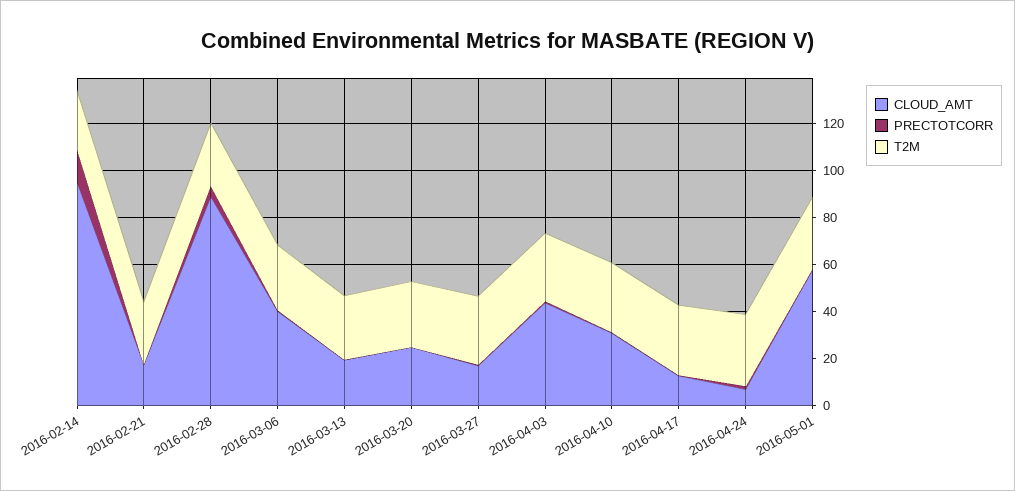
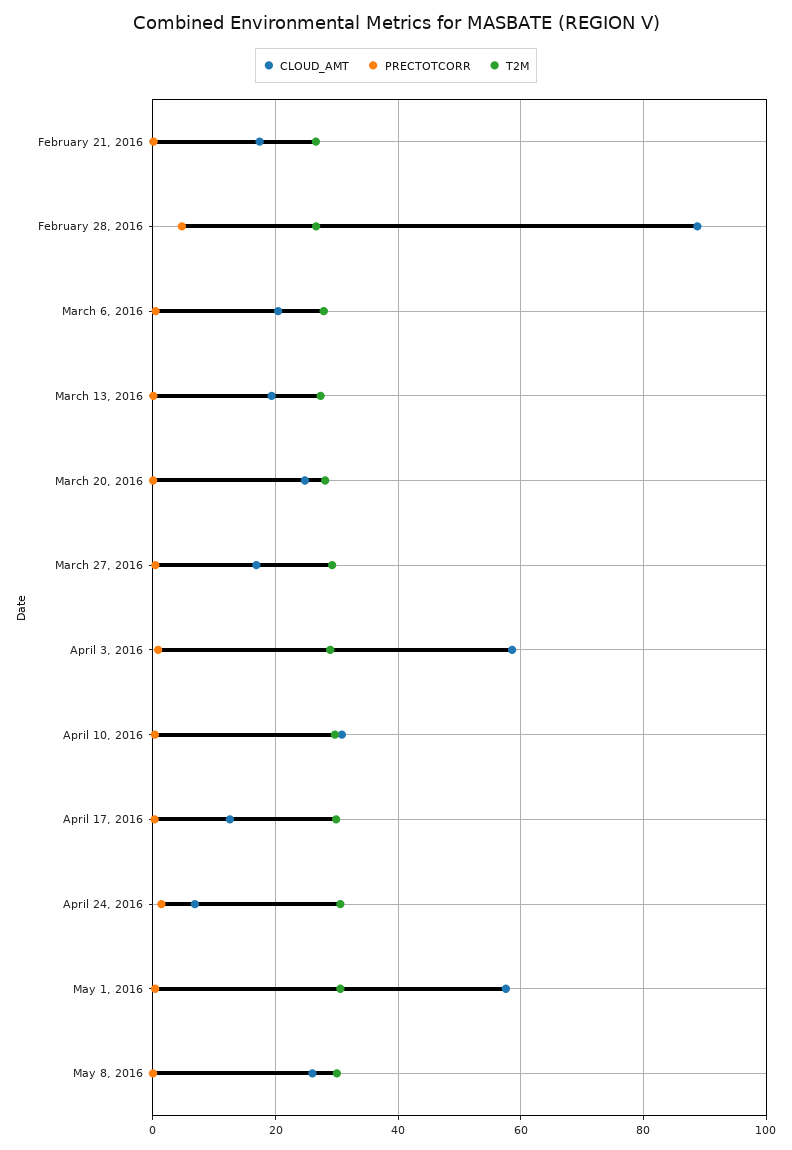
CLOUD_AMT, 2016-02-14: 95 -> none
PRECTOTCORR, 2016-02-14: 15 -> none
T2M, 2016-02-14: 25 -> none
CLOUD_AMT, 2016-03-06: 40 -> 20
CLOUD_AMT, 2016-04-03: 45 -> 58
CLOUD_AMT, May 8, 2016: none -> 26
PRECTOTCORR, May 8, 2016: none -> 0
T2M, May 8, 2016: none -> 30

